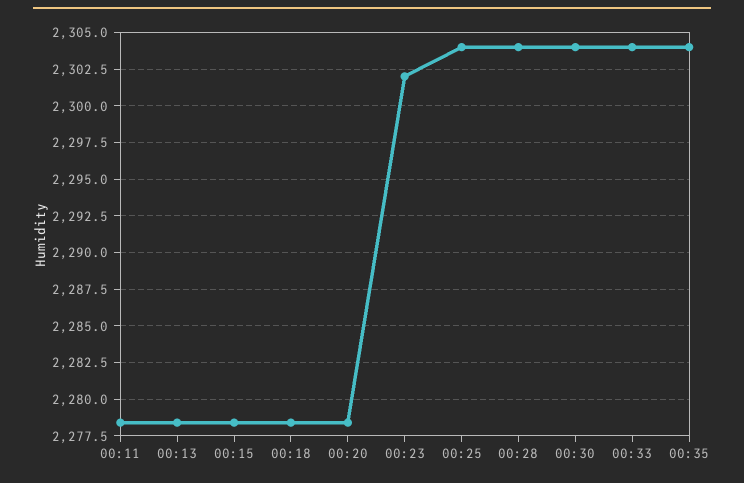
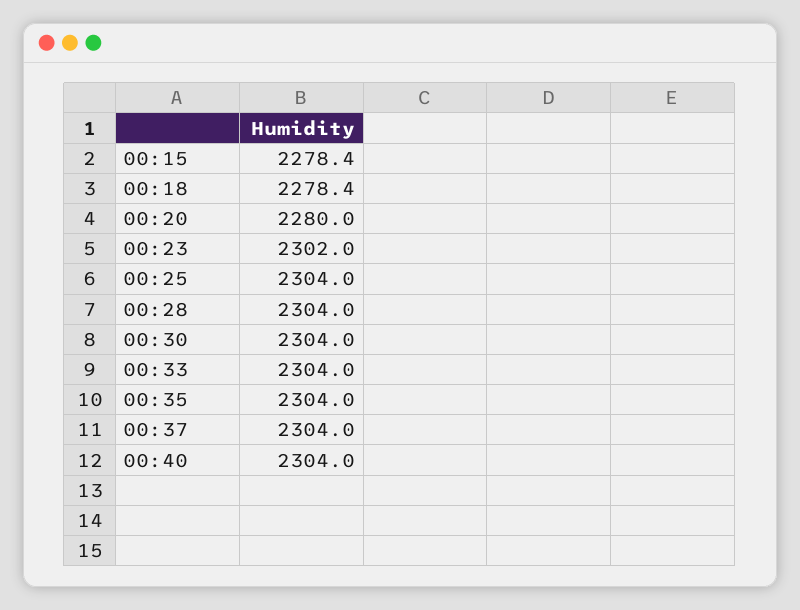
00:11: 2278.5 -> none
00:13: 2278.5 -> none
00:20: 2278.5 -> 2280
00:37: none -> 2304
00:40: none -> 2304

